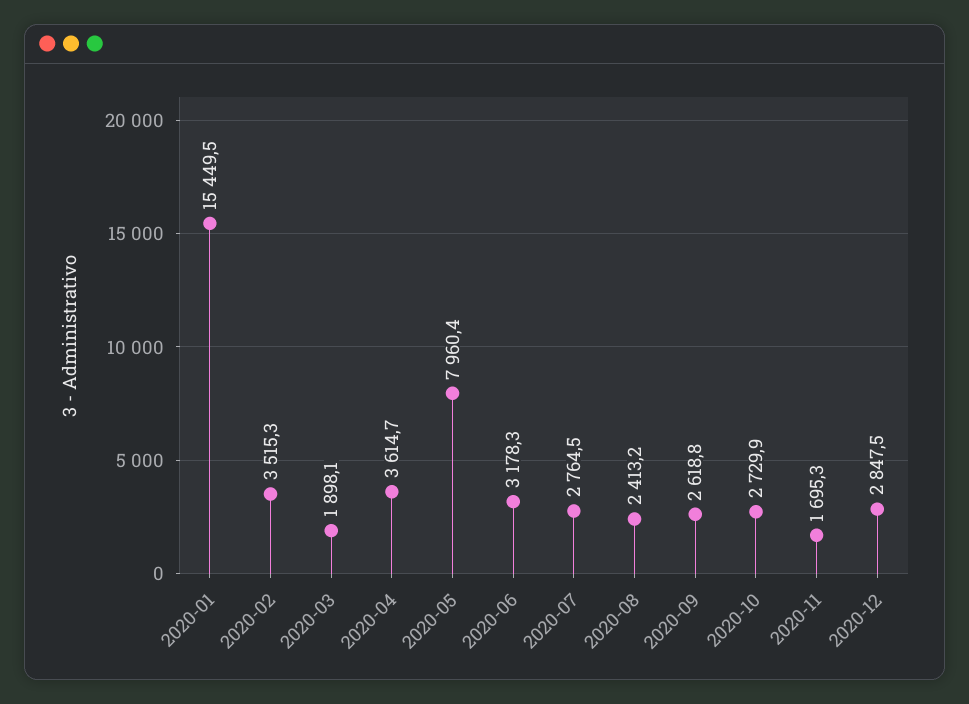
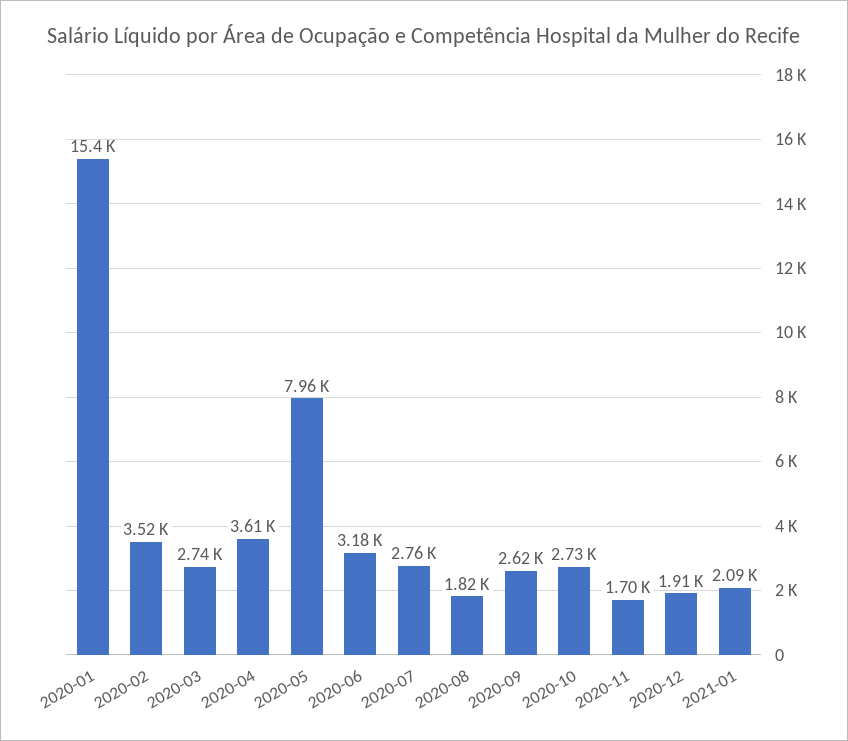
2020-03: 1898.1 -> 2740
2020-08: 2413.2 -> 1820
2020-12: 2847.5 -> 1910
2021-01: none -> 2090

